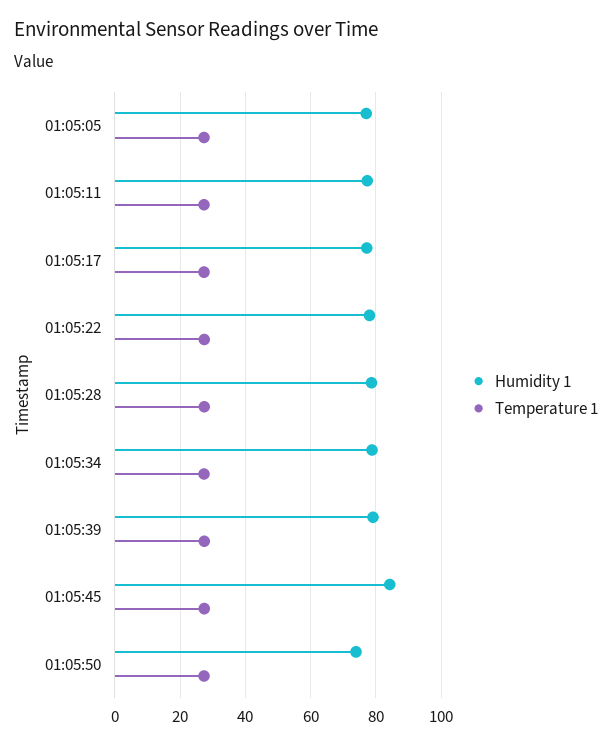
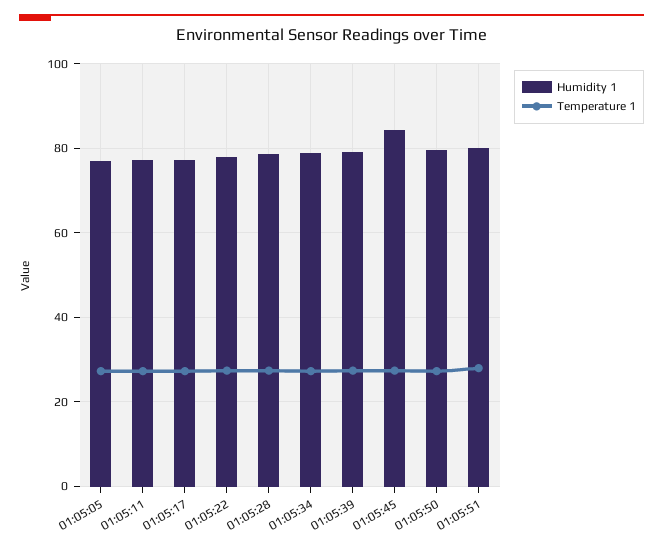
Humidity 1, 01:05:50: 74 -> 80
Humidity 1, 01:05:51: none -> 80
Temperature 1, 01:05:51: none -> 28

